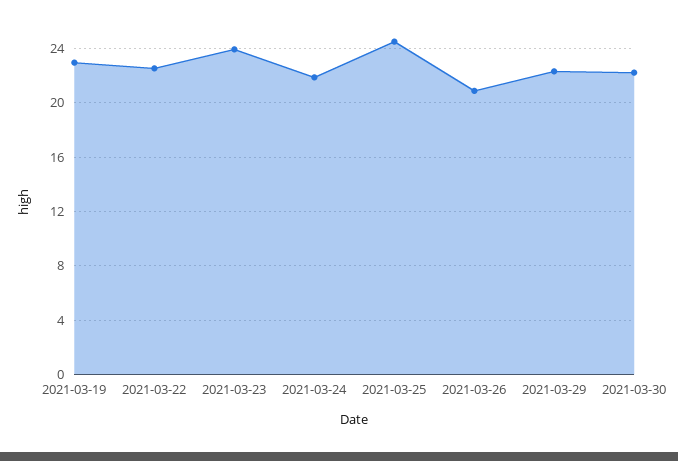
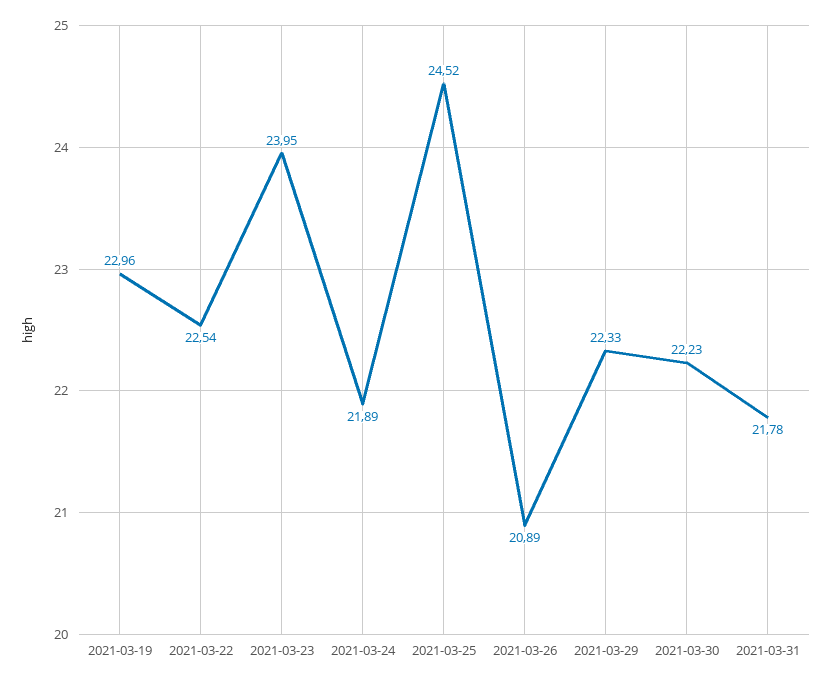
2021-03-31: none -> 21.78

